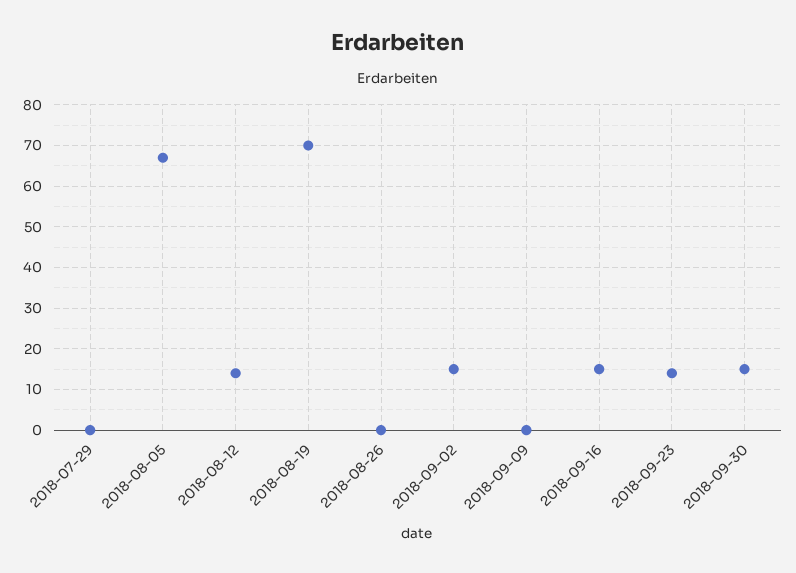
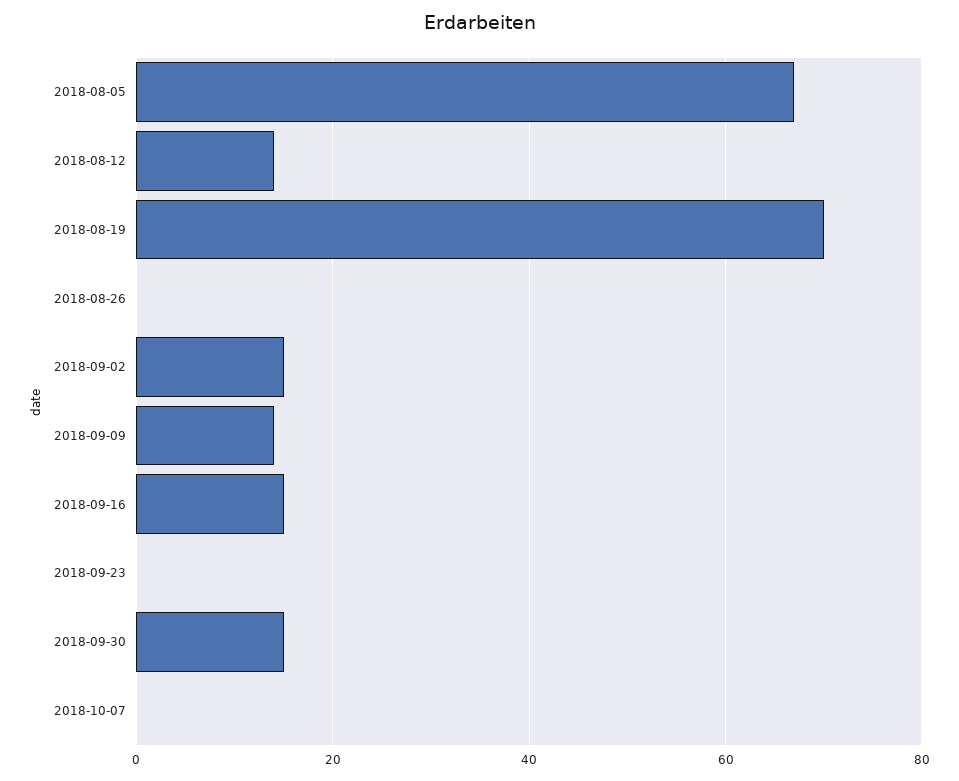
2018-07-29: 0 -> none
2018-09-09: 0 -> 15
2018-09-23: 15 -> 0
2018-10-07: none -> 0

